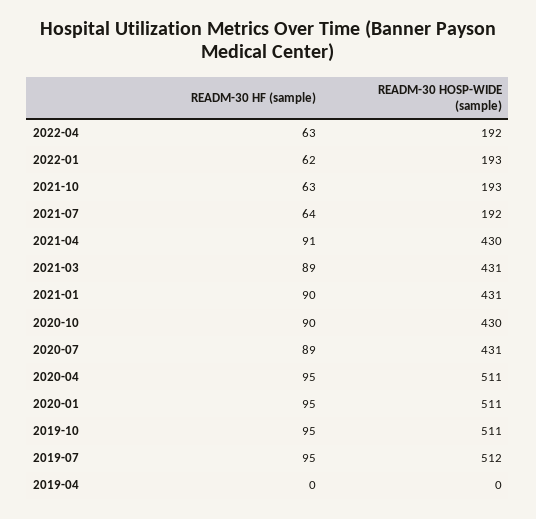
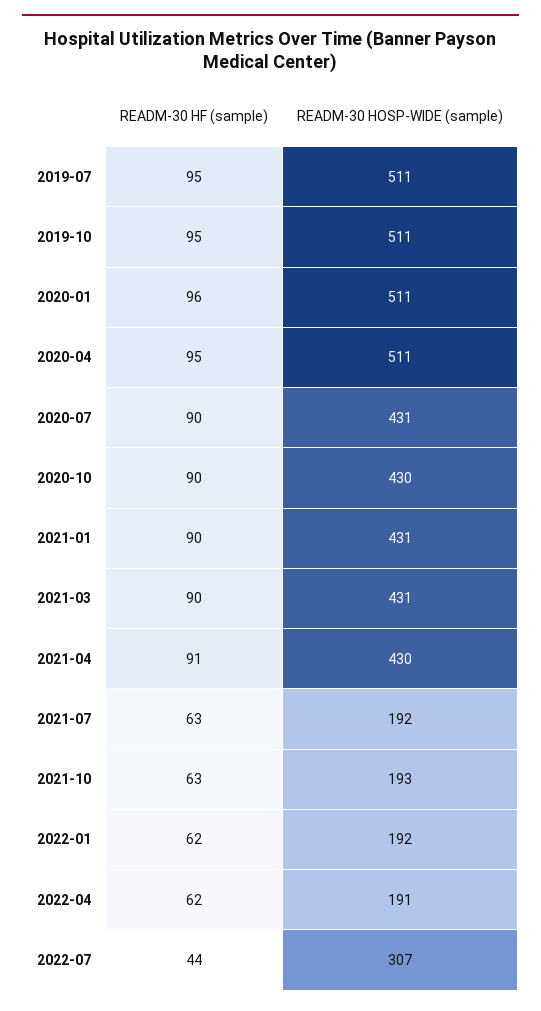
READM-30 HF (sample), 2022-04: 63 -> 62
READM-30 HOSP-WIDE (sample), 2022-04: 192 -> 191
READM-30 HOSP-WIDE (sample), 2022-01: 193 -> 192
READM-30 HF (sample), 2021-07: 64 -> 63
READM-30 HF (sample), 2021-03: 89 -> 90
READM-30 HF (sample), 2020-07: 89 -> 90
READM-30 HF (sample), 2020-01: 95 -> 96
READM-30 HOSP-WIDE (sample), 2019-07: 512 -> 511
READM-30 HF (sample), 2019-04: 0 -> none
READM-30 HOSP-WIDE (sample), 2019-04: 0 -> none
READM-30 HF (sample), 2022-07: none -> 44
READM-30 HOSP-WIDE (sample), 2022-07: none -> 307

